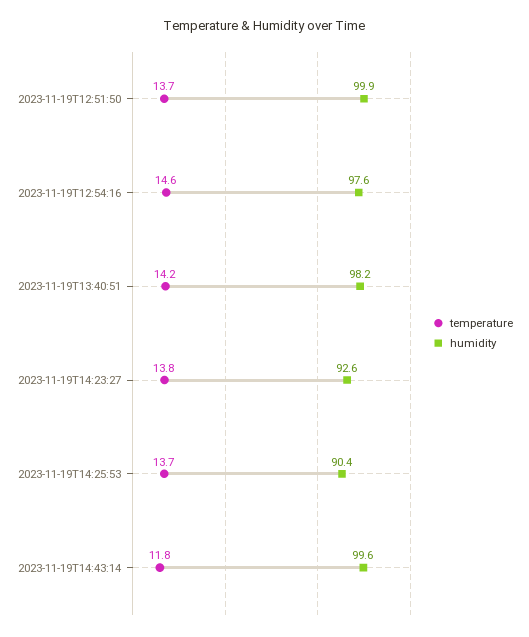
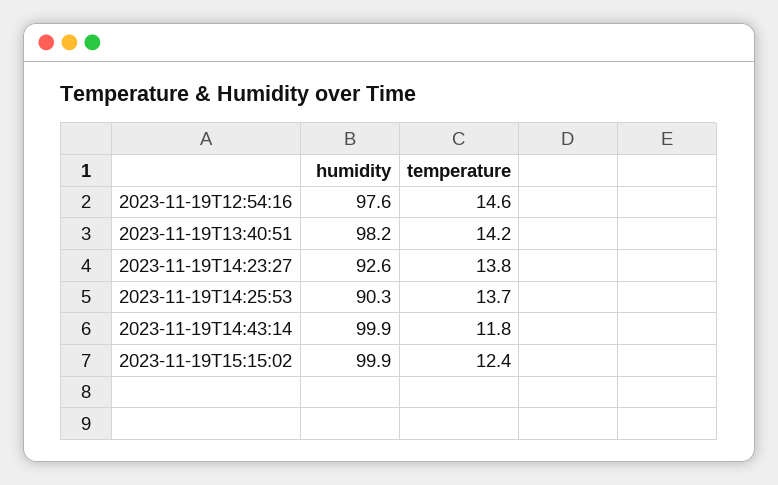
temperature, 2023-11-19T12:51:50: 13.7 -> none
humidity, 2023-11-19T12:51:50: 99.9 -> none
humidity, 2023-11-19T14:25:53: 90.4 -> 90.3
humidity, 2023-11-19T14:43:14: 99.6 -> 99.9
humidity, 2023-11-19T15:15:02: none -> 99.9
temperature, 2023-11-19T15:15:02: none -> 12.4

